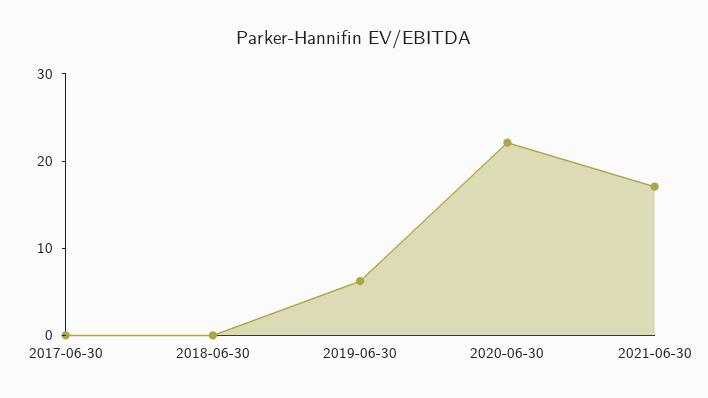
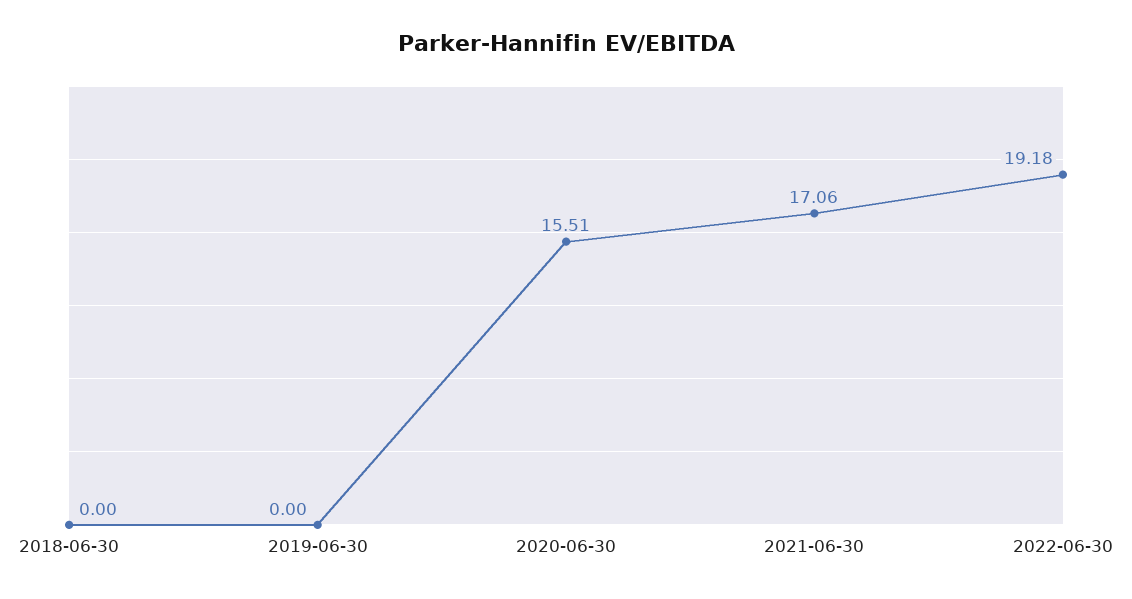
2017-06-30: 0 -> none
2019-06-30: 6 -> 0
2020-06-30: 22 -> 15.51
2022-06-30: none -> 19.18

